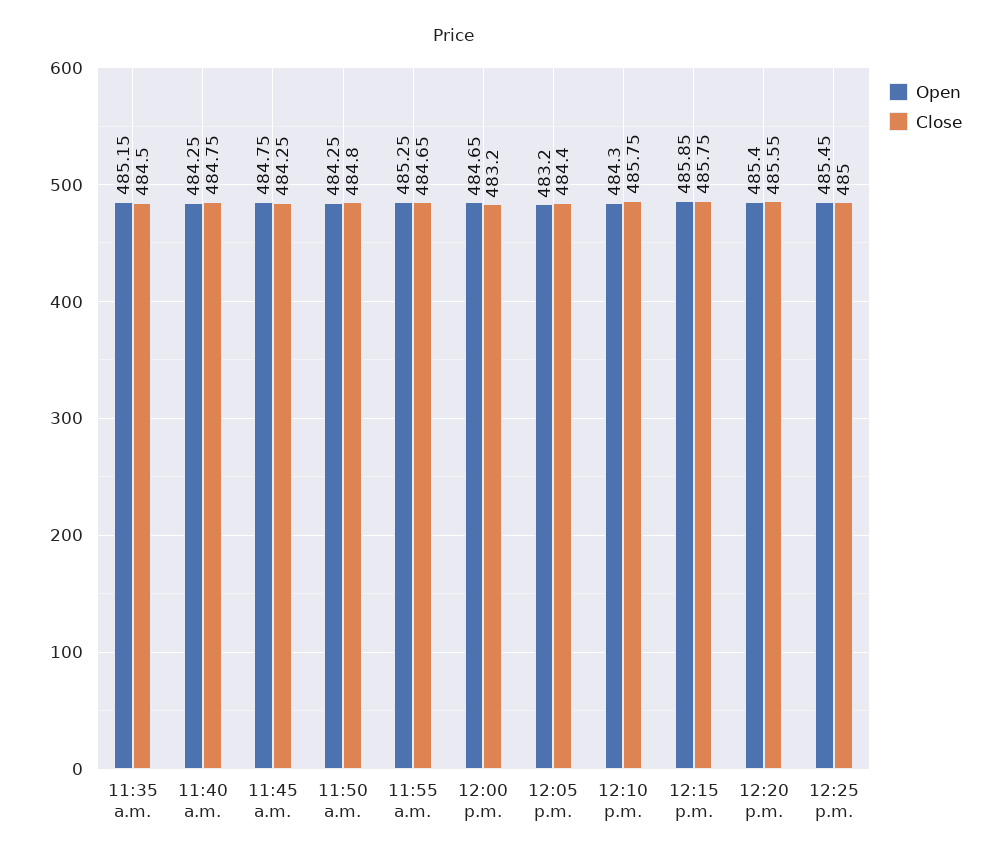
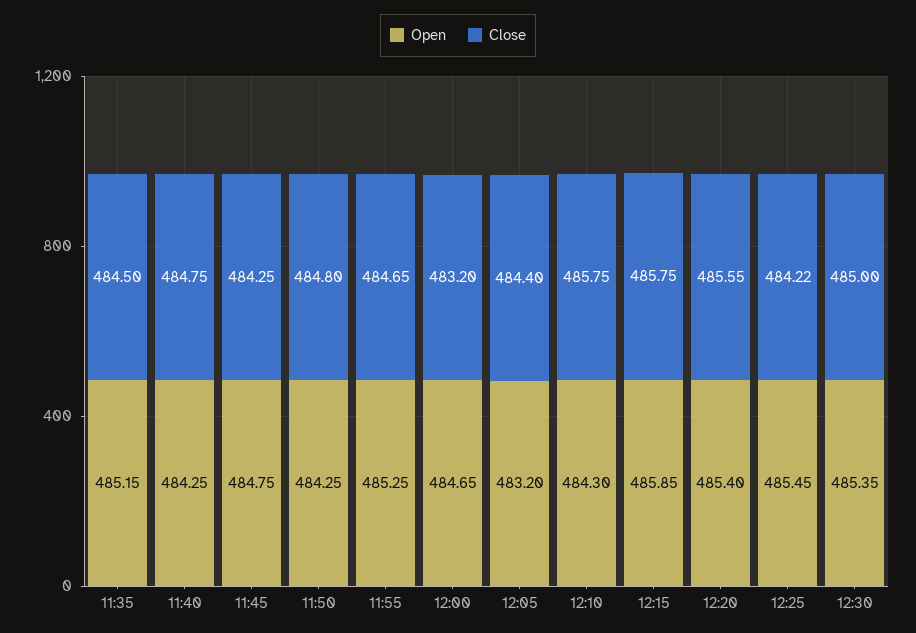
Close, 12:25 p.m.: 485 -> 484.22
Open, 12:30: none -> 485.35
Close, 12:30: none -> 485

